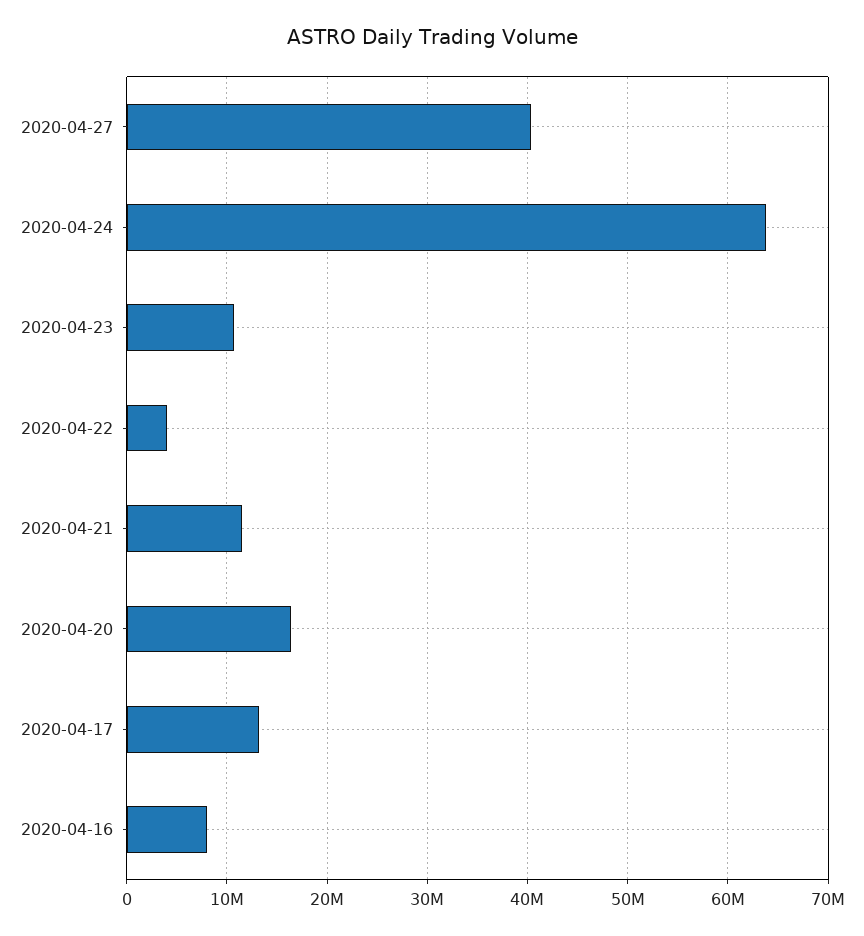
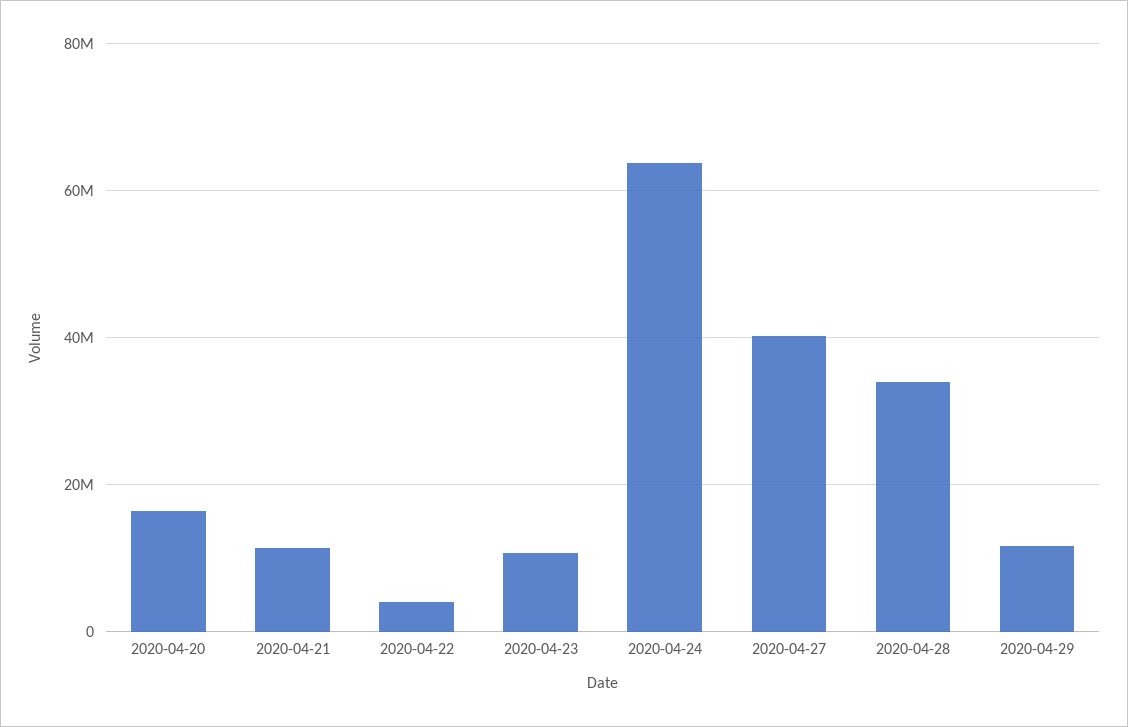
2020-04-17: 13000000 -> none
2020-04-16: 8000000 -> none
2020-04-28: none -> 34000000
2020-04-29: none -> 12000000

